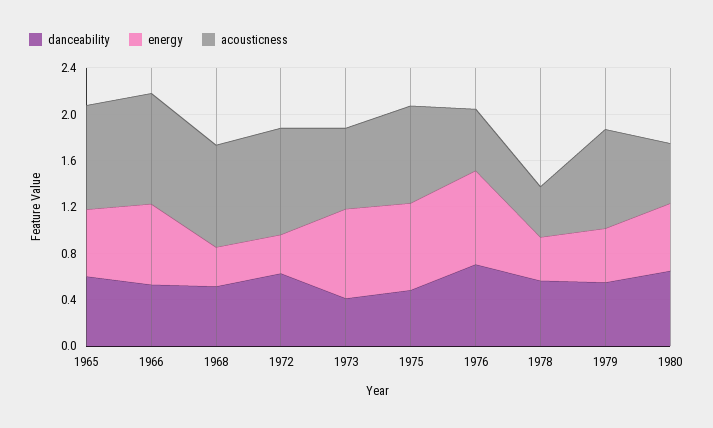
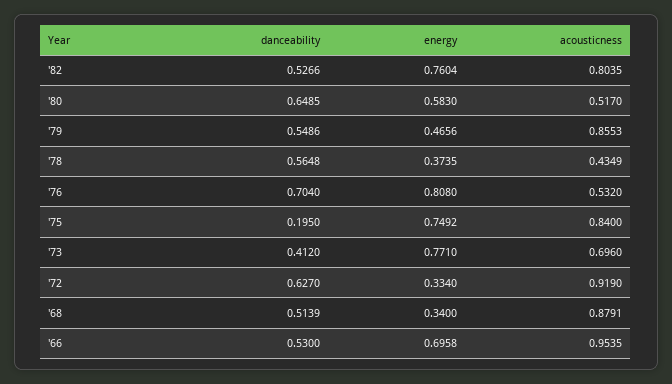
danceability, 1965: 0.6 -> none
energy, 1965: 0.6 -> none
acousticness, 1965: 0.9 -> none
danceability, 1975: 0.5 -> 0.195
danceability, '82: none -> 0.5266
energy, '82: none -> 0.7604
acousticness, '82: none -> 0.8035

